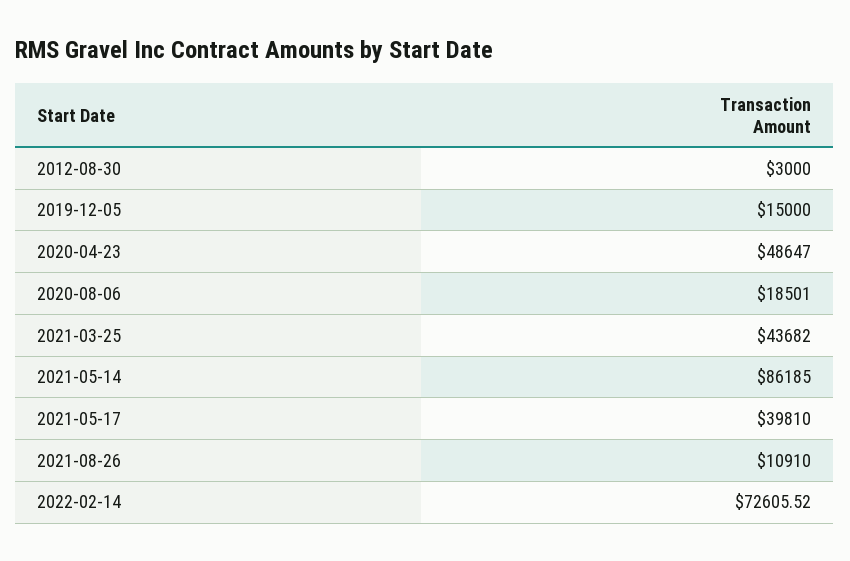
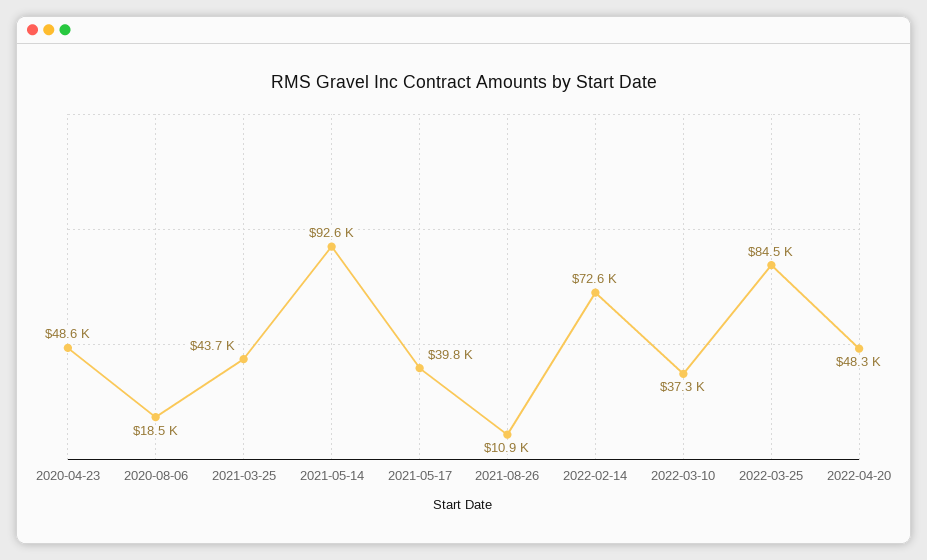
2012-08-30: 3000 -> none
2019-12-05: 15000 -> none
2021-05-14: 86185 -> 92600
2022-03-10: none -> 37300
2022-03-25: none -> 84500
2022-04-20: none -> 48300

